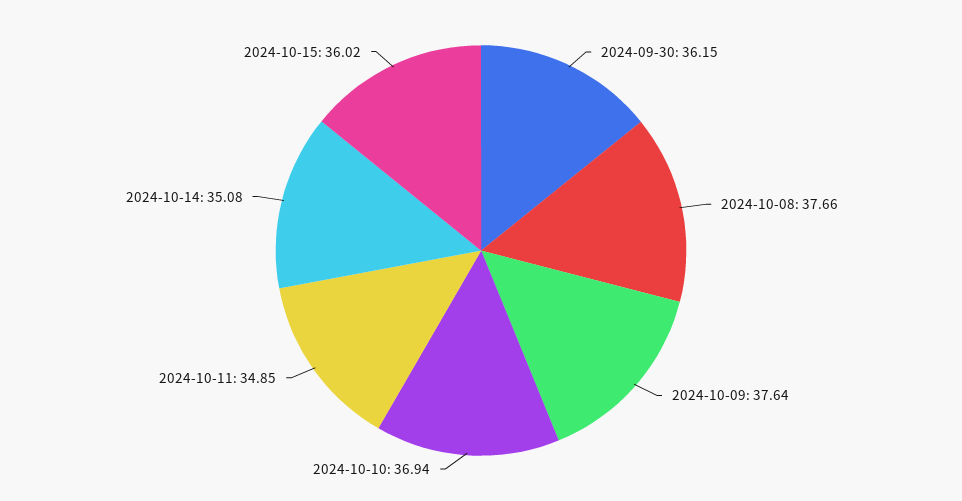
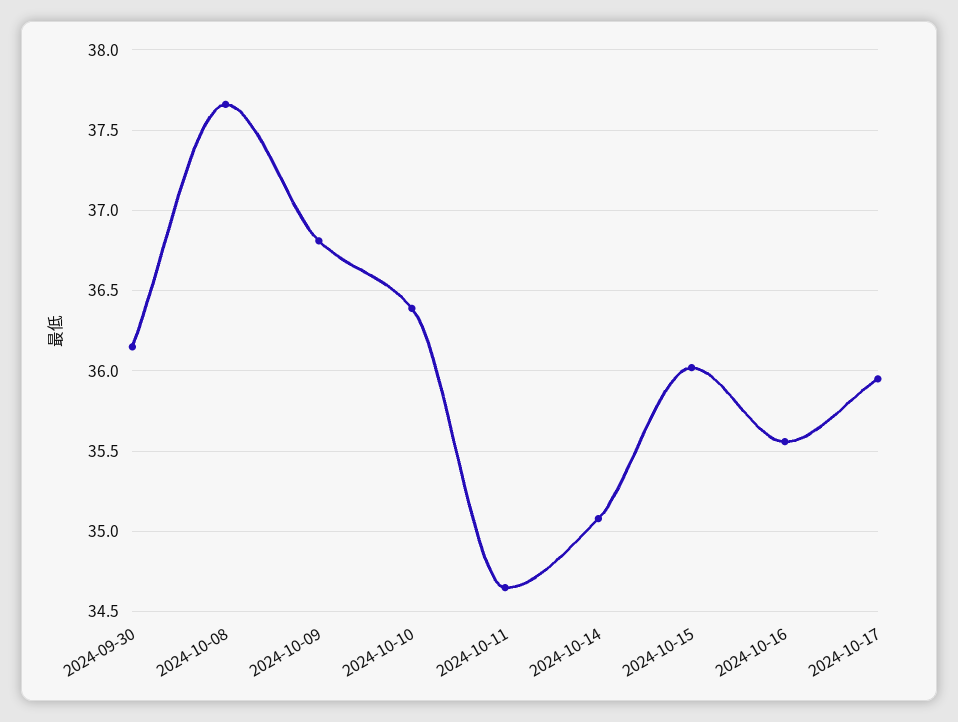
2024-10-09: 37.64 -> 36.8
2024-10-10: 36.94 -> 36.4
2024-10-11: 34.85 -> 34.65
2024-10-16: none -> 35.55
2024-10-17: none -> 35.95

